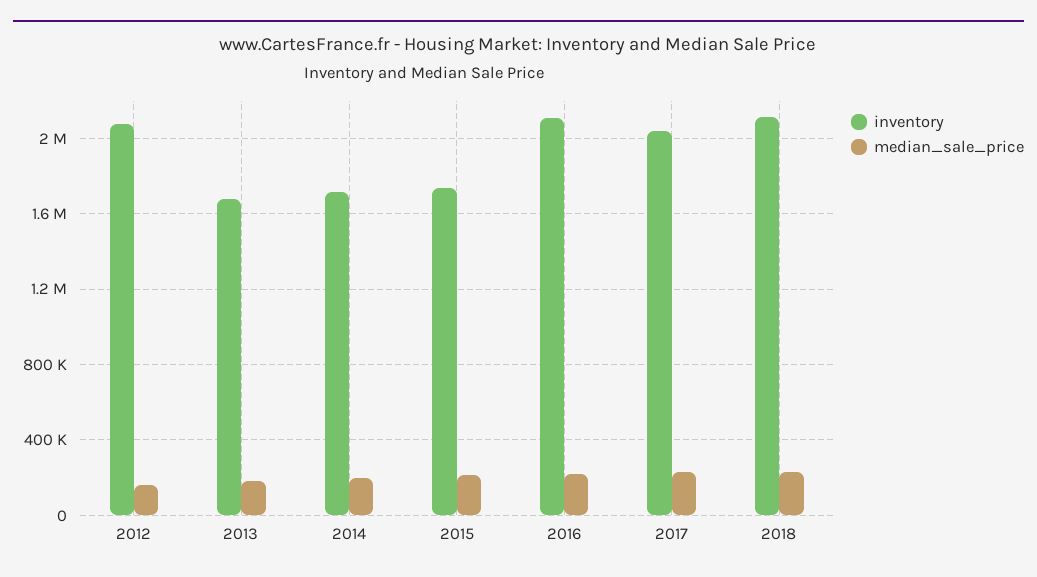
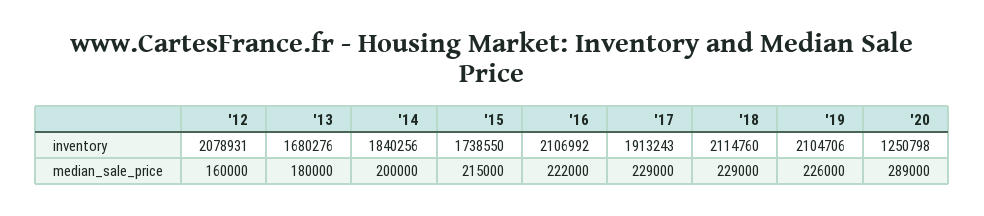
inventory, 2014: 1700000 -> 1840256
inventory, 2017: 2050000 -> 1913243
inventory, '19: none -> 2104706
inventory, '20: none -> 1250798
median_sale_price, '19: none -> 226000
median_sale_price, '20: none -> 289000

